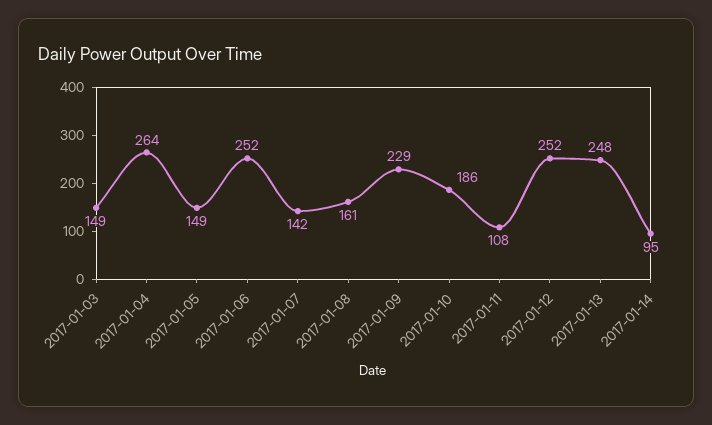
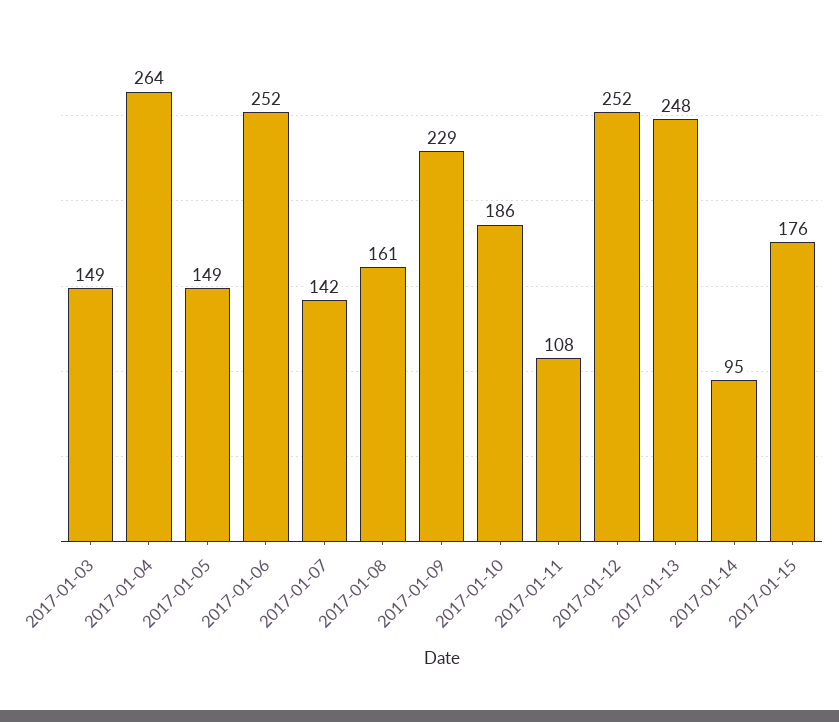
2017-01-15: none -> 176

